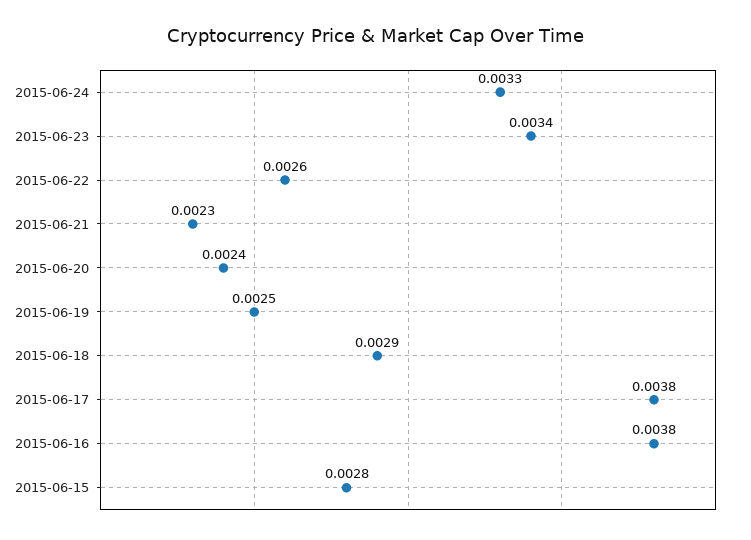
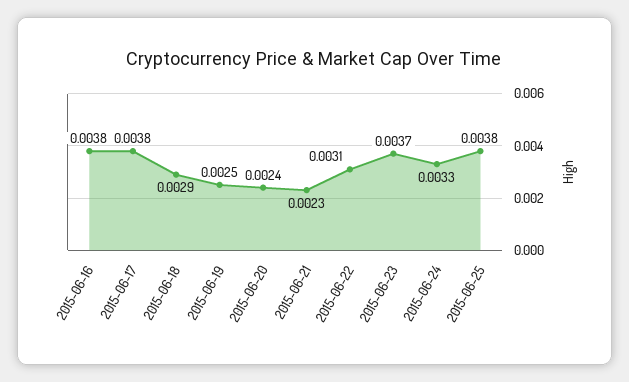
2015-06-23: 0.0034 -> 0.0037
2015-06-22: 0.0026 -> 0.0031
2015-06-15: 0.0028 -> none
2015-06-25: none -> 0.0038

